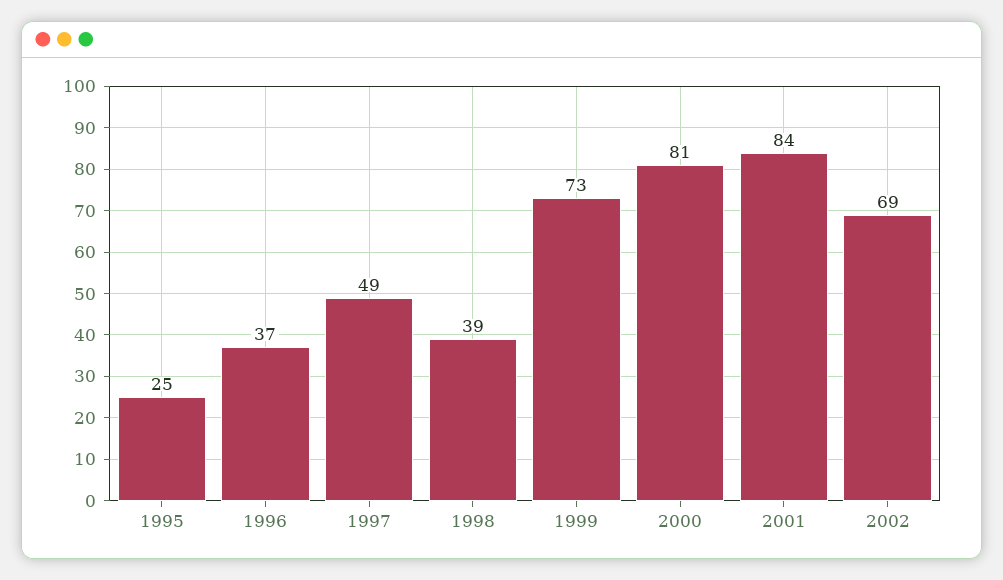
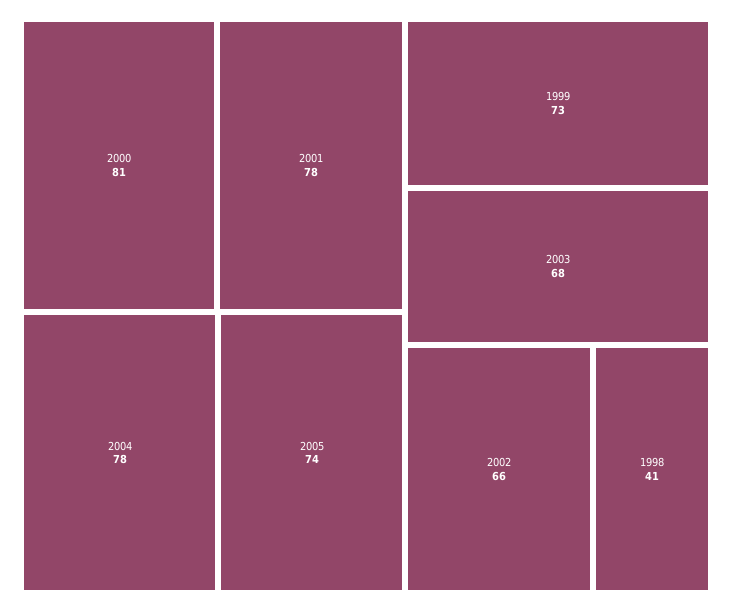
1995: 25 -> none
1996: 37 -> none
1997: 49 -> none
1998: 39 -> 41
2001: 84 -> 78
2002: 69 -> 66
2004: none -> 78
2005: none -> 74
2003: none -> 68

